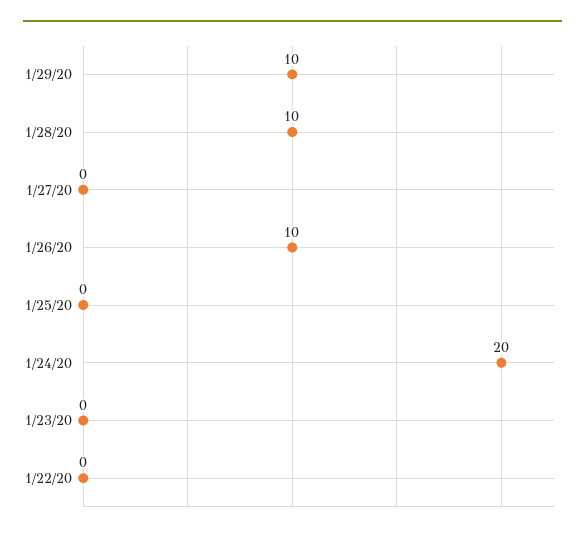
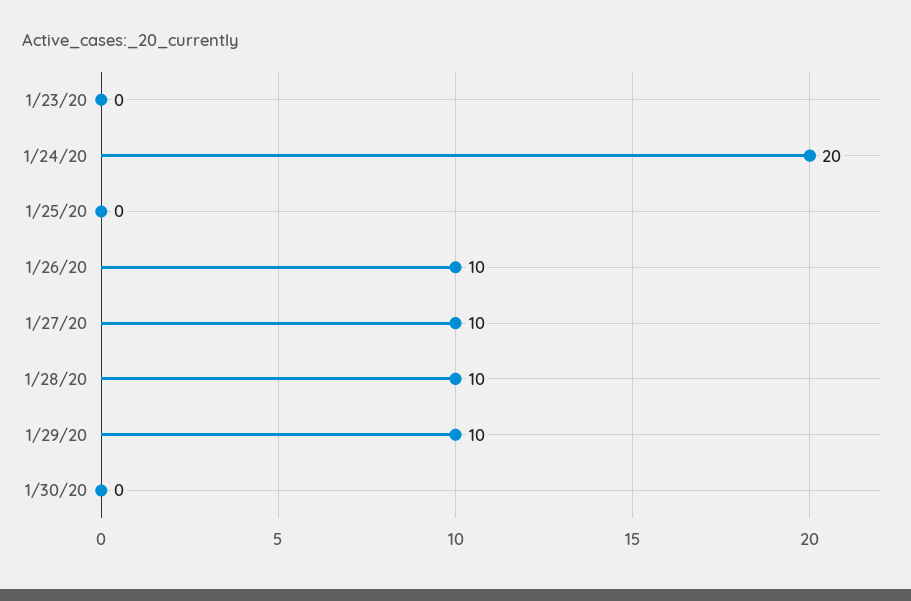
1/27/20: 0 -> 10
1/22/20: 0 -> none
1/30/20: none -> 0

